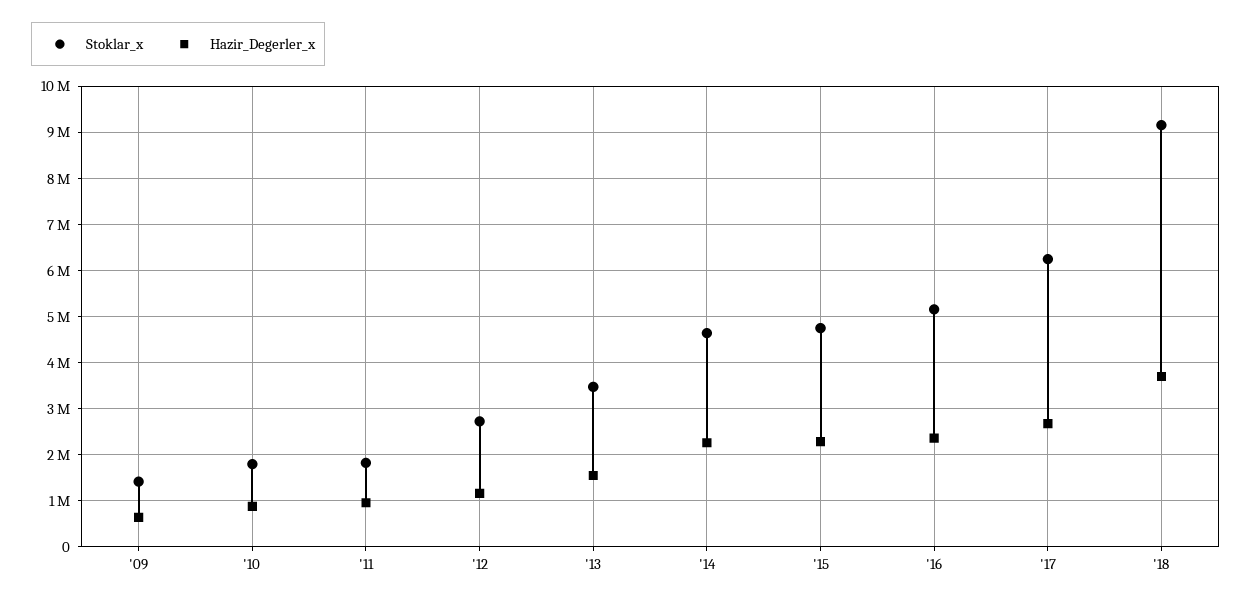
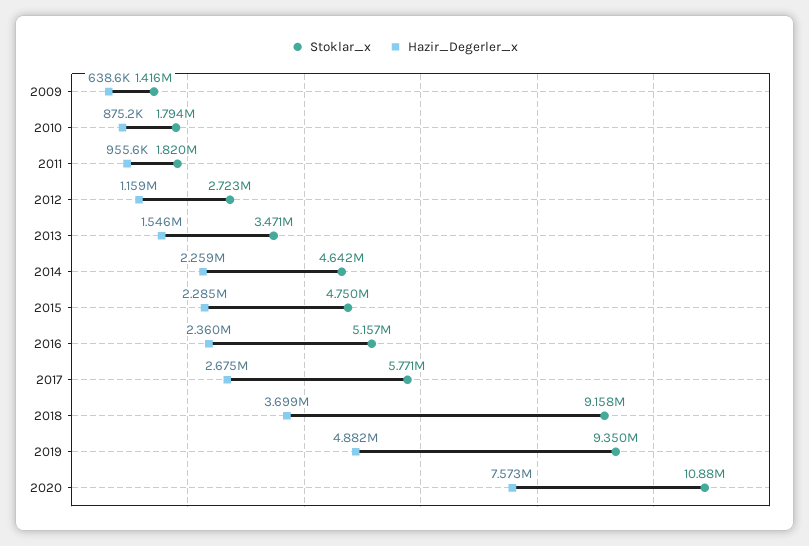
Stoklar_x, '17: 6200000 -> 5771000
Stoklar_x, 2019: none -> 9350000
Hazir_Degerler_x, 2019: none -> 4882000
Stoklar_x, 2020: none -> 10880000
Hazir_Degerler_x, 2020: none -> 7573000

